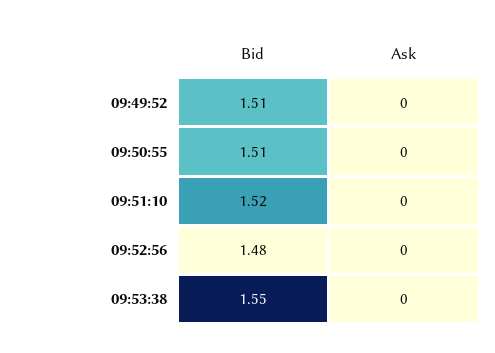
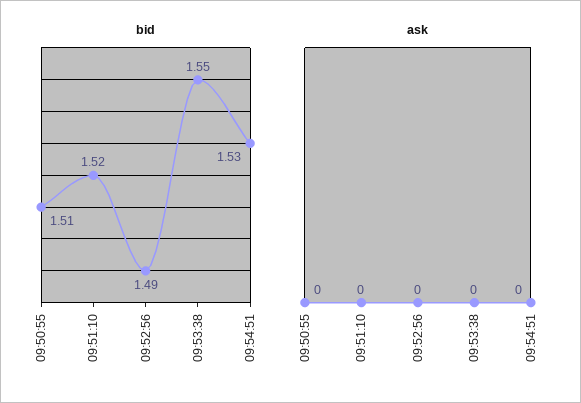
Bid, 09:49:52: 1.51 -> none
Ask, 09:49:52: 0 -> none
Bid, 09:52:56: 1.48 -> 1.49
Bid, 09:54:51: none -> 1.53
Ask, 09:54:51: none -> 0

